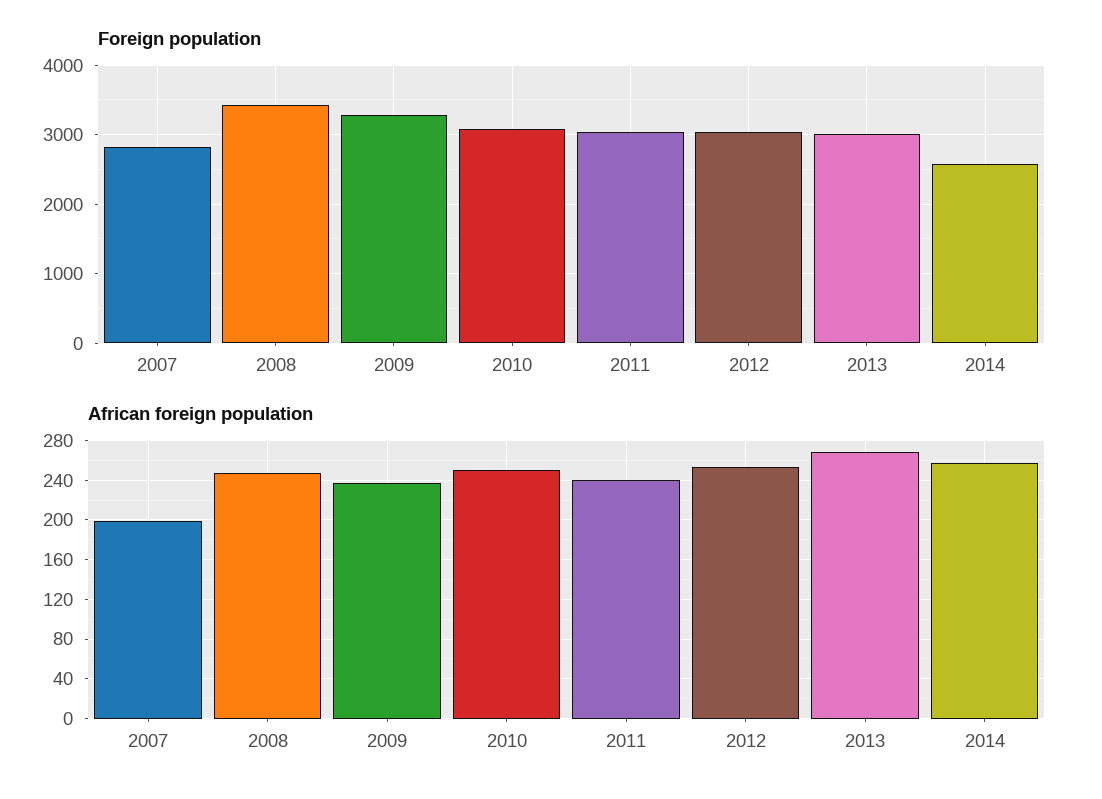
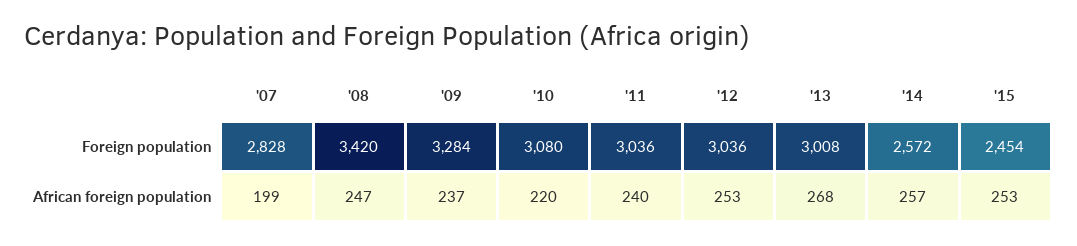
African foreign population, 2010: 250 -> 220
Foreign population, '15: none -> 2454
African foreign population, '15: none -> 253

